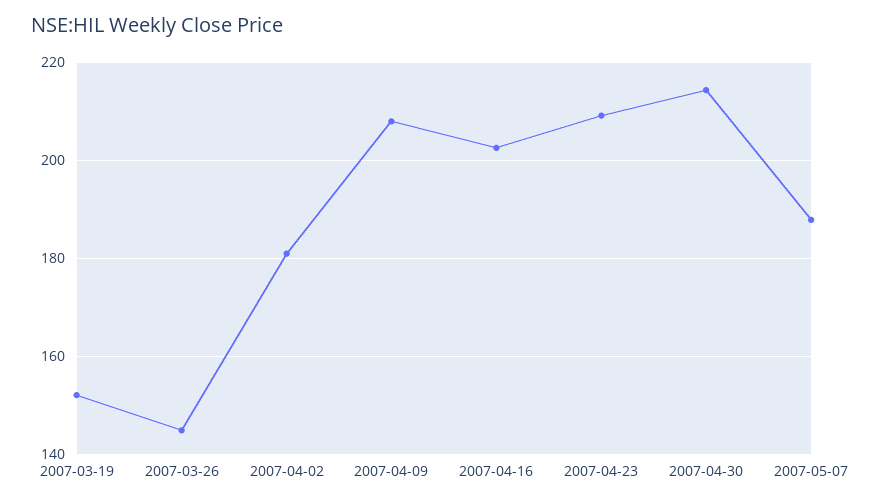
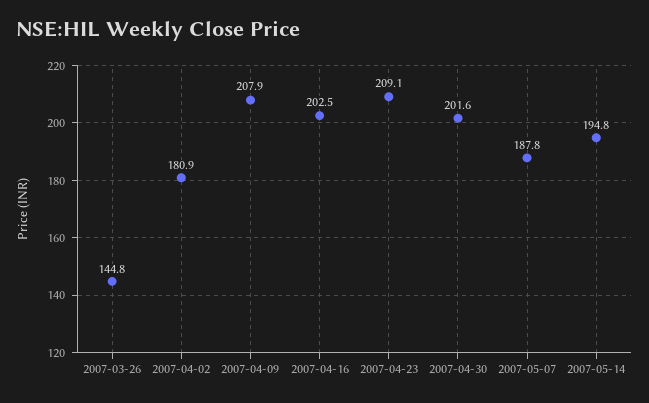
2007-03-19: 152 -> none
2007-04-30: 214 -> 201.6
2007-05-14: none -> 194.8

